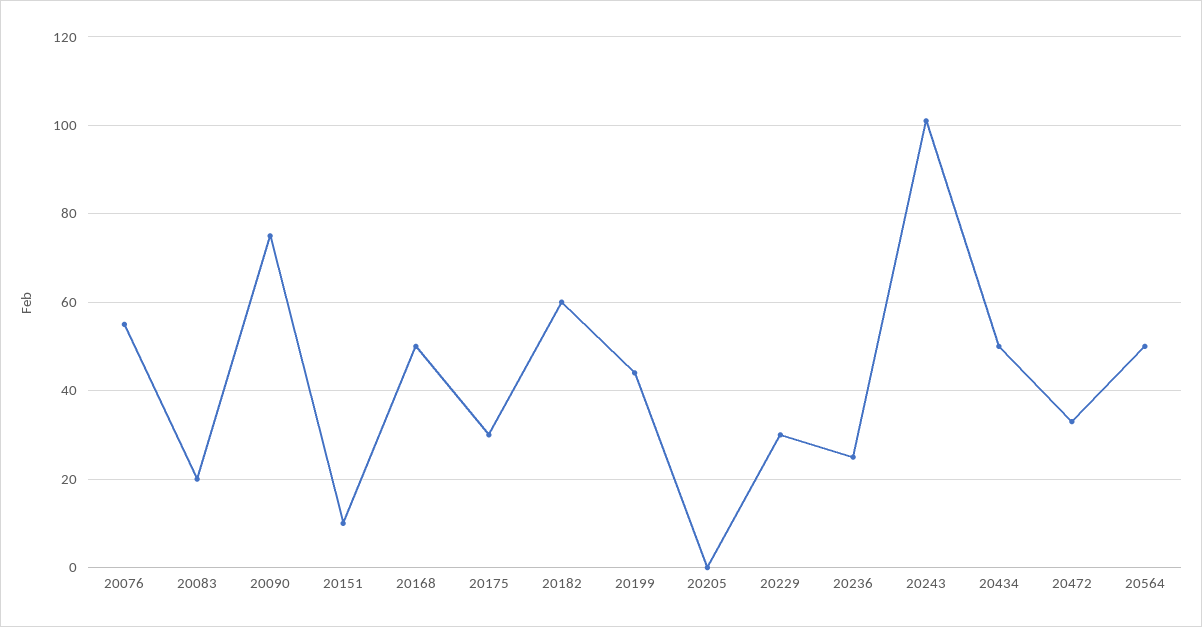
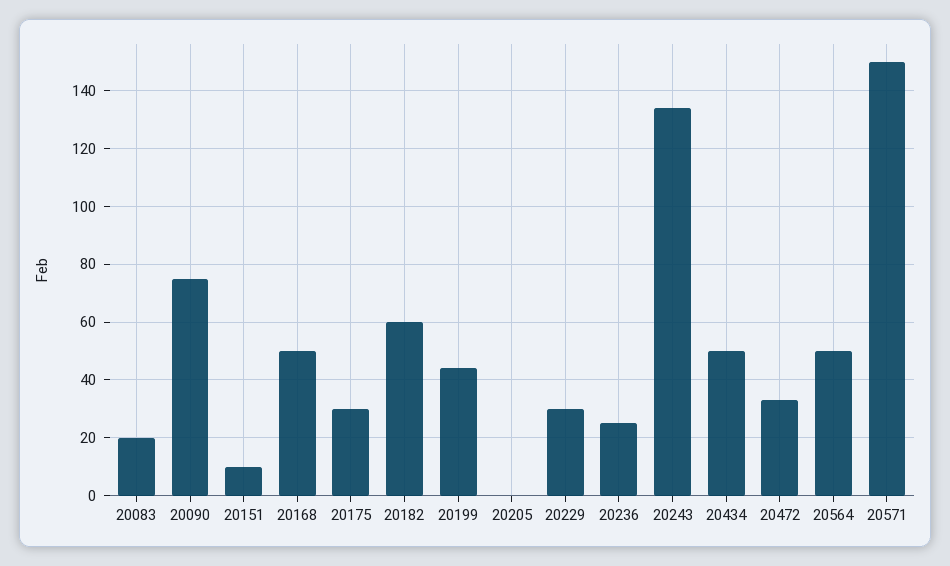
20076: 55 -> none
20243: 100 -> 135
20571: none -> 150

